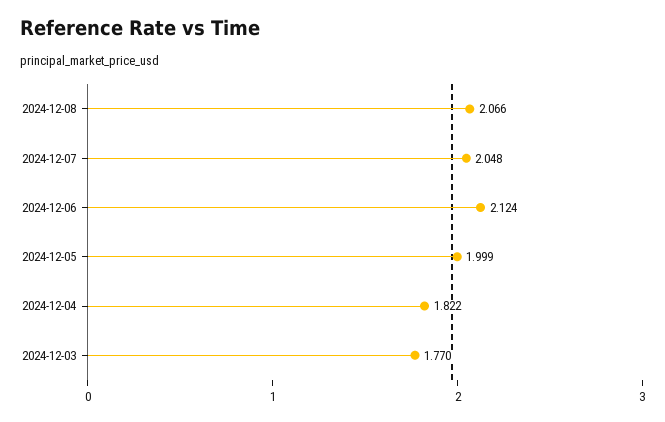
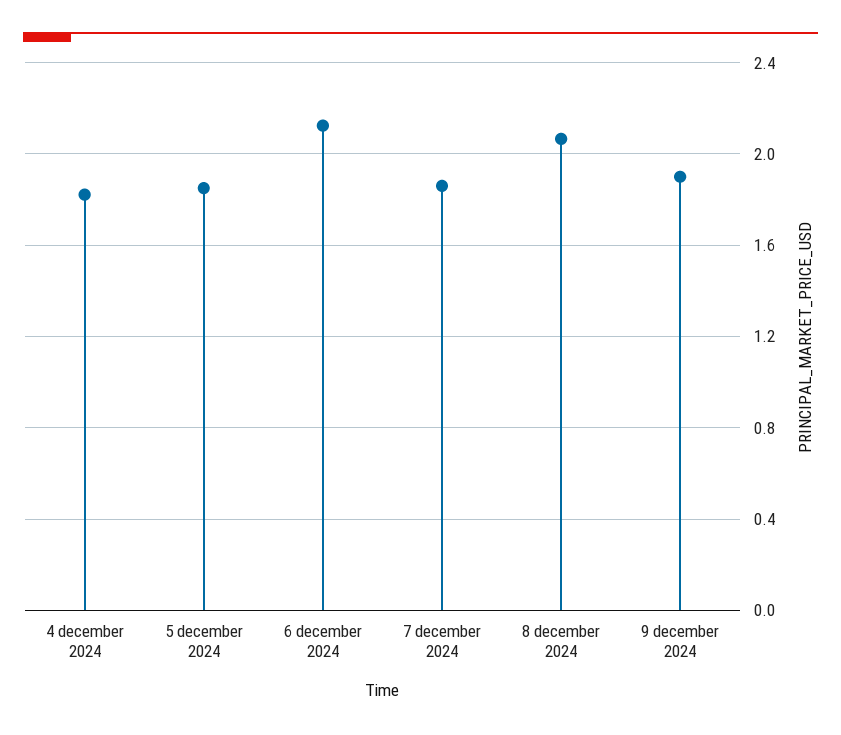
2024-12-07: 2.048 -> 1.85
2024-12-05: 1.999 -> 1.85
2024-12-03: 1.77 -> none
9 december 2024: none -> 1.9

